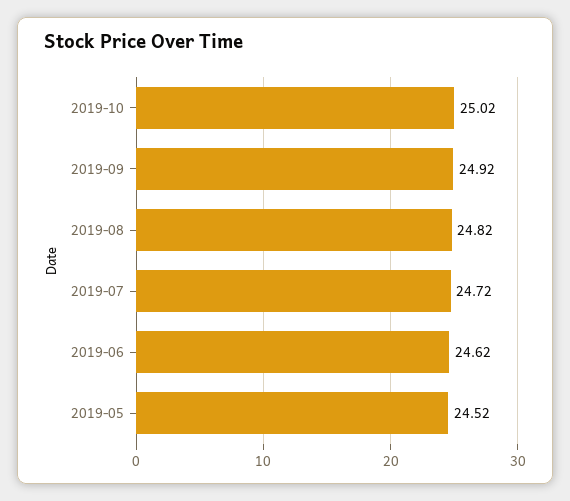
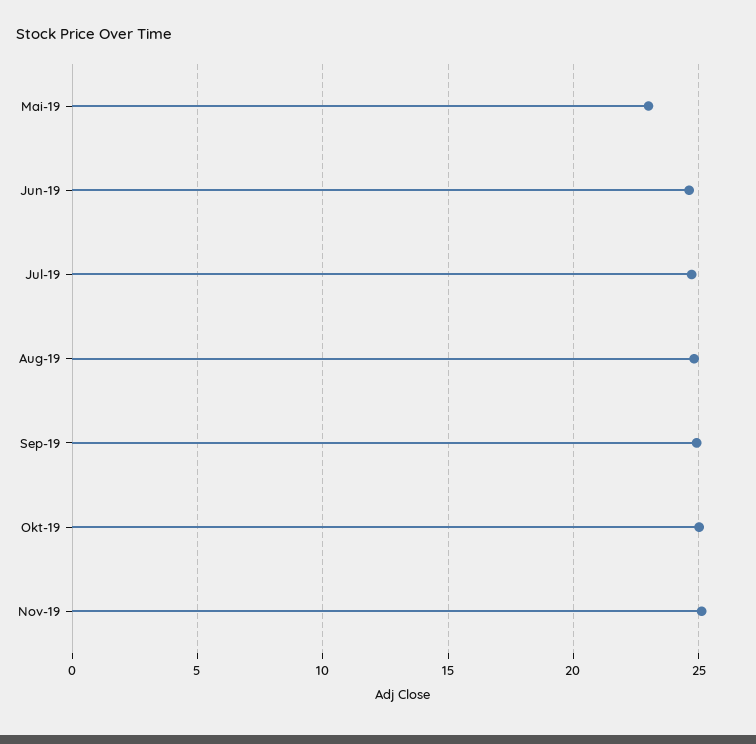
2019-05: 24.52 -> 23
Nov-19: none -> 25

